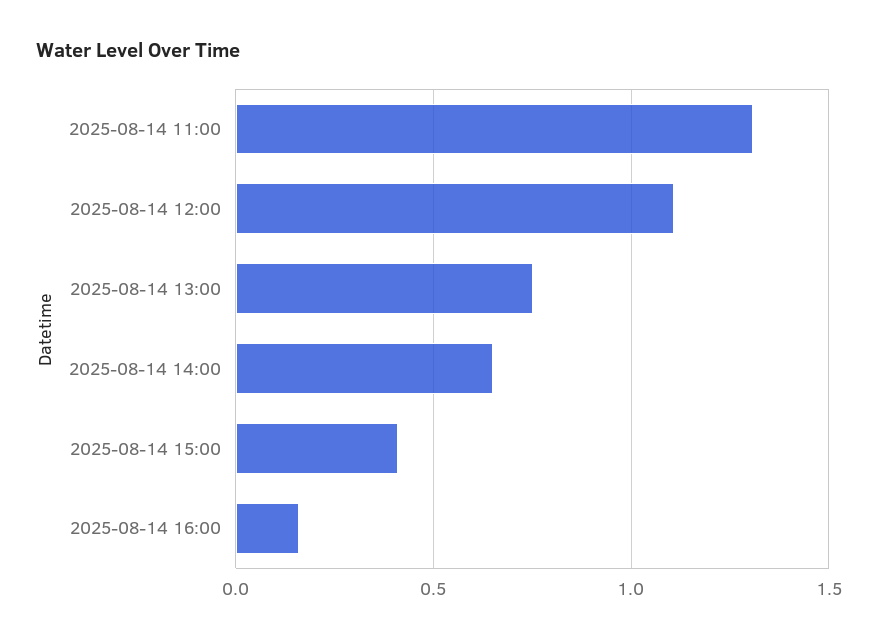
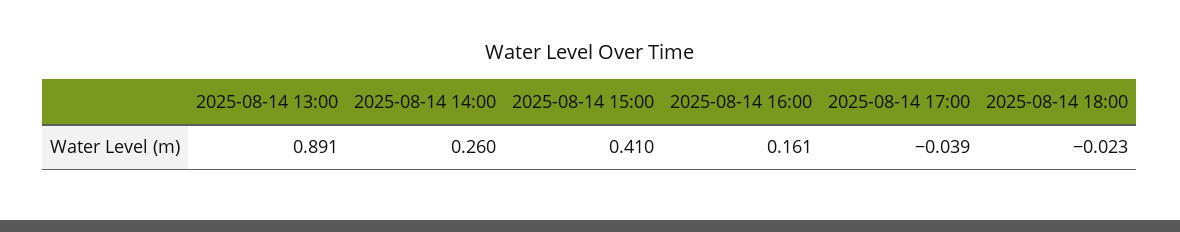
2025-08-14 11:00: 1.3 -> none
2025-08-14 12:00: 1.1 -> none
2025-08-14 13:00: 0.75 -> 0.891
2025-08-14 14:00: 0.65 -> 0.26
2025-08-14 17:00: none -> -0.039
2025-08-14 18:00: none -> -0.023

